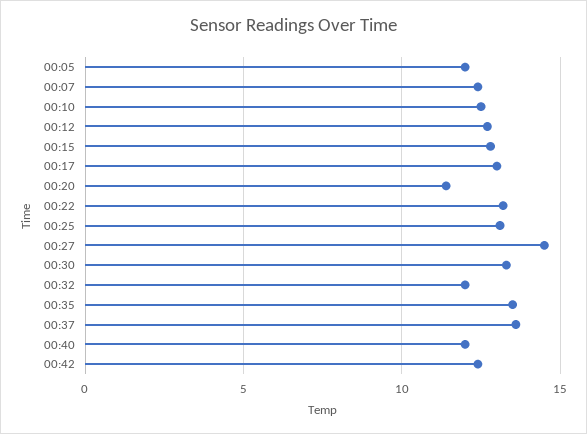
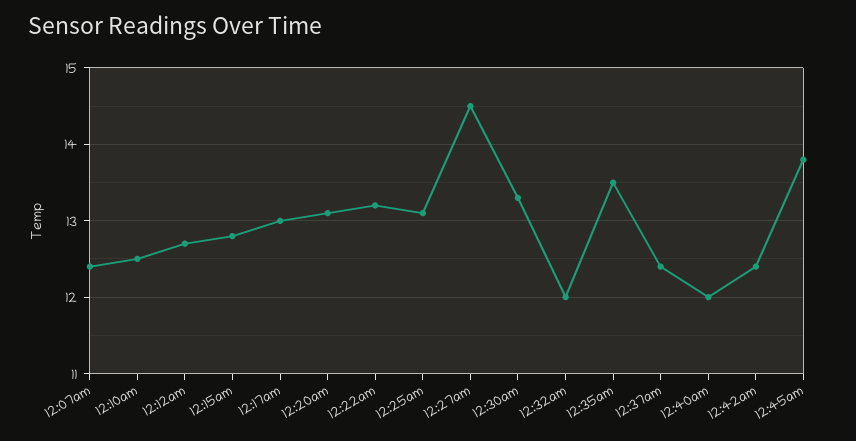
00:05: 12 -> none
00:20: 11.5 -> 13.1
00:37: 13.5 -> 12.4
12:45am: none -> 13.8

